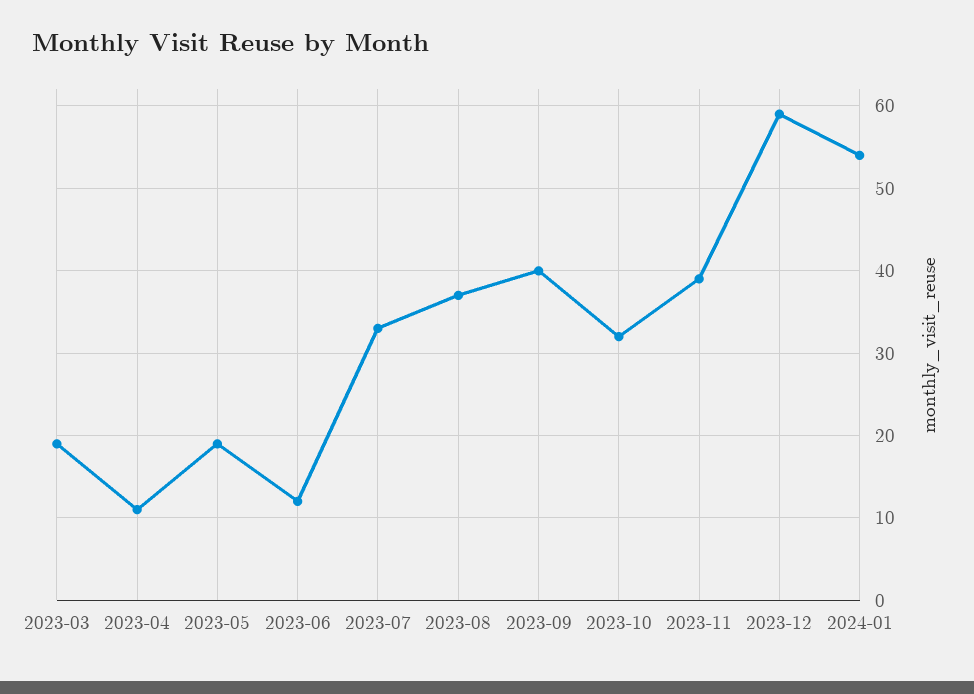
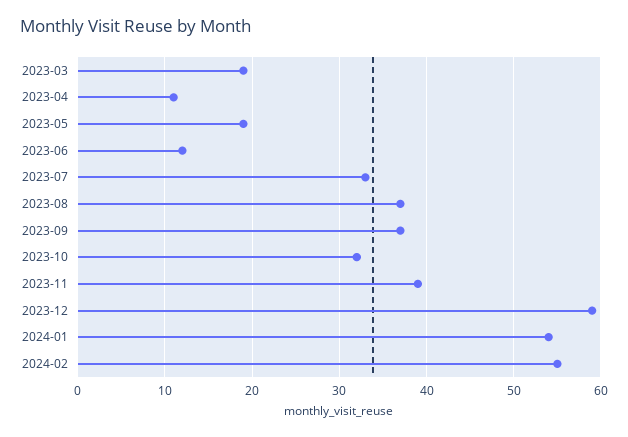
2023-09: 40 -> 37
2024-02: none -> 55

